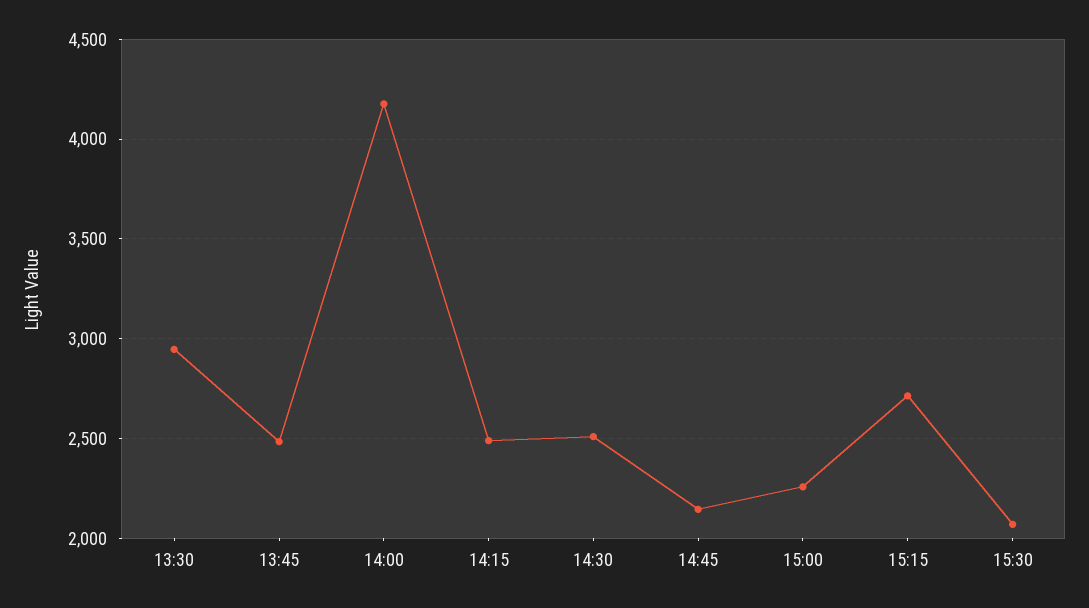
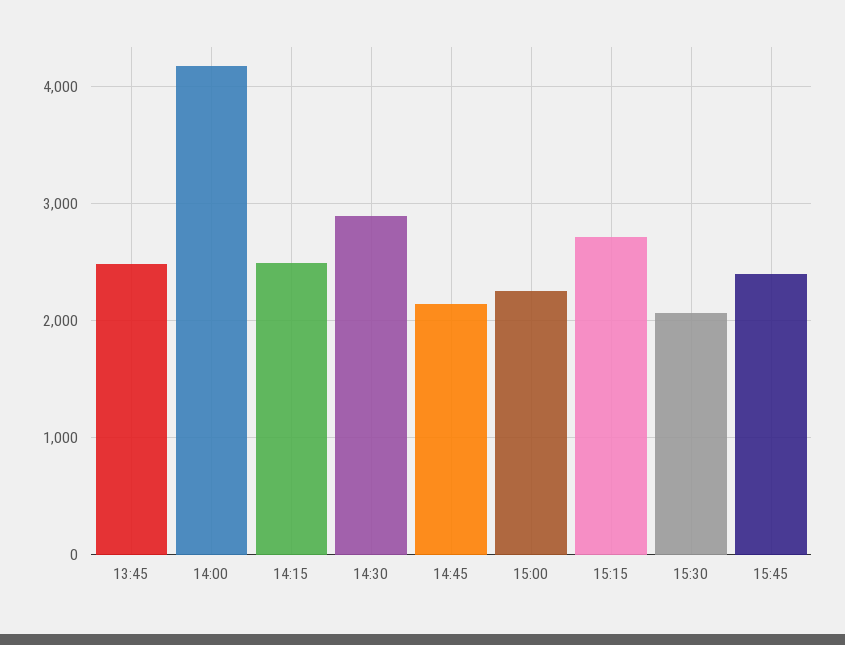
13:30: 2950 -> none
14:30: 2500 -> 2900
15:45: none -> 2400

